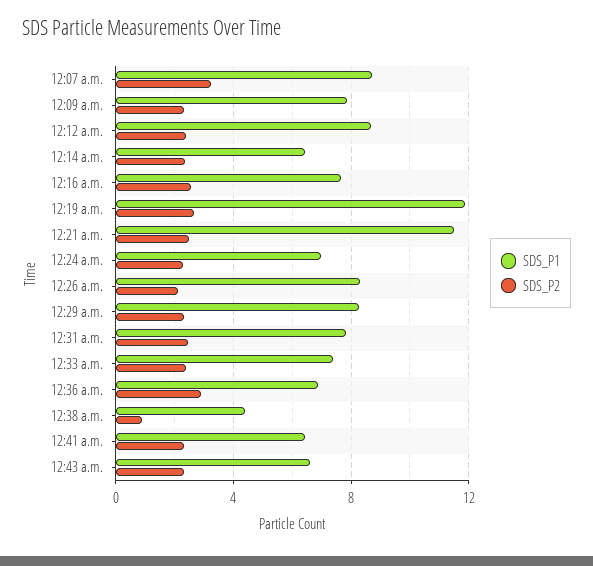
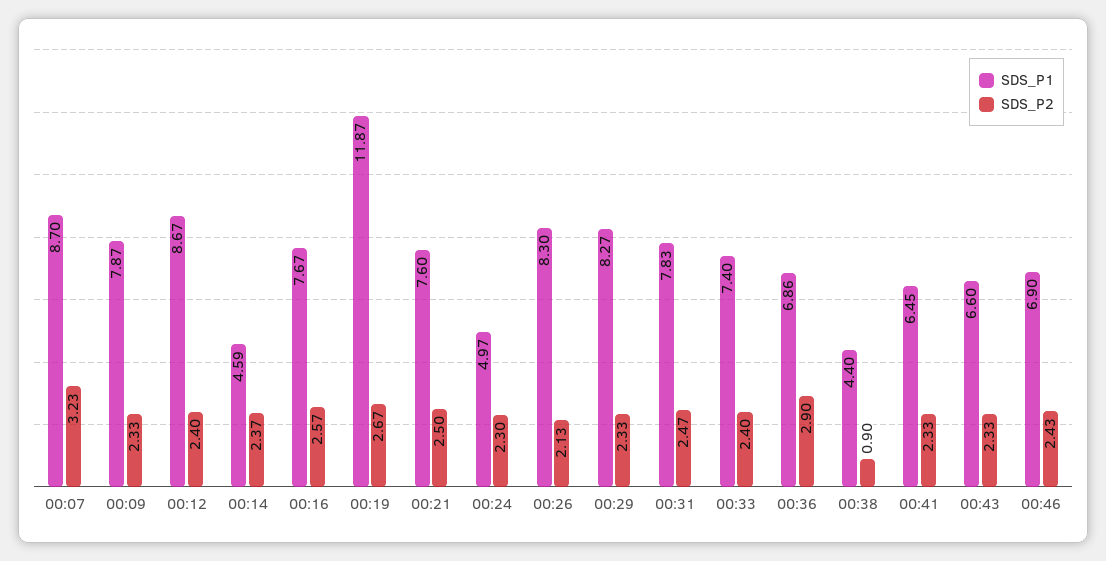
SDS_P1, 12:14 a.m.: 6.5 -> 4.59
SDS_P1, 12:21 a.m.: 11.5 -> 7.6
SDS_P1, 12:24 a.m.: 7 -> 4.97
SDS_P1, 00:46: none -> 6.9
SDS_P2, 00:46: none -> 2.43

